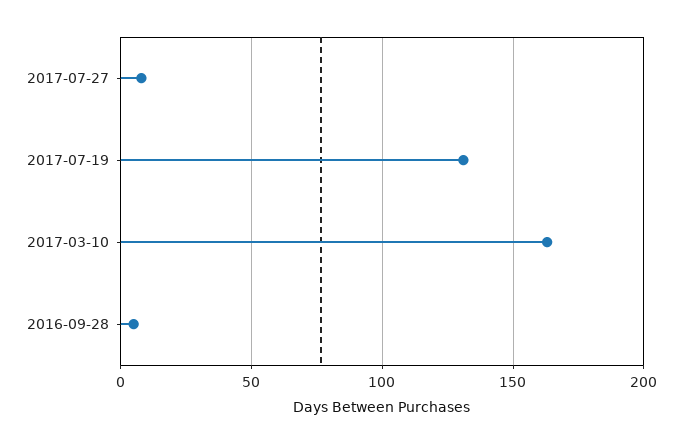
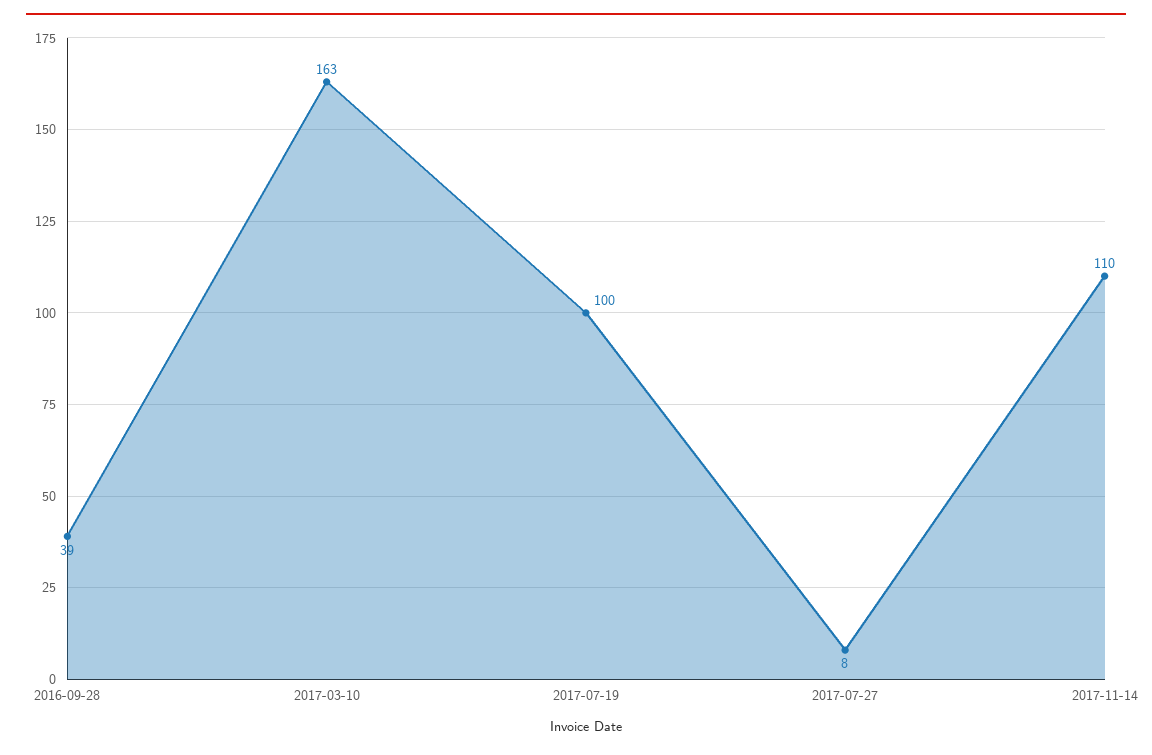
2017-07-19: 130 -> 100
2016-09-28: 5 -> 39
2017-11-14: none -> 110

